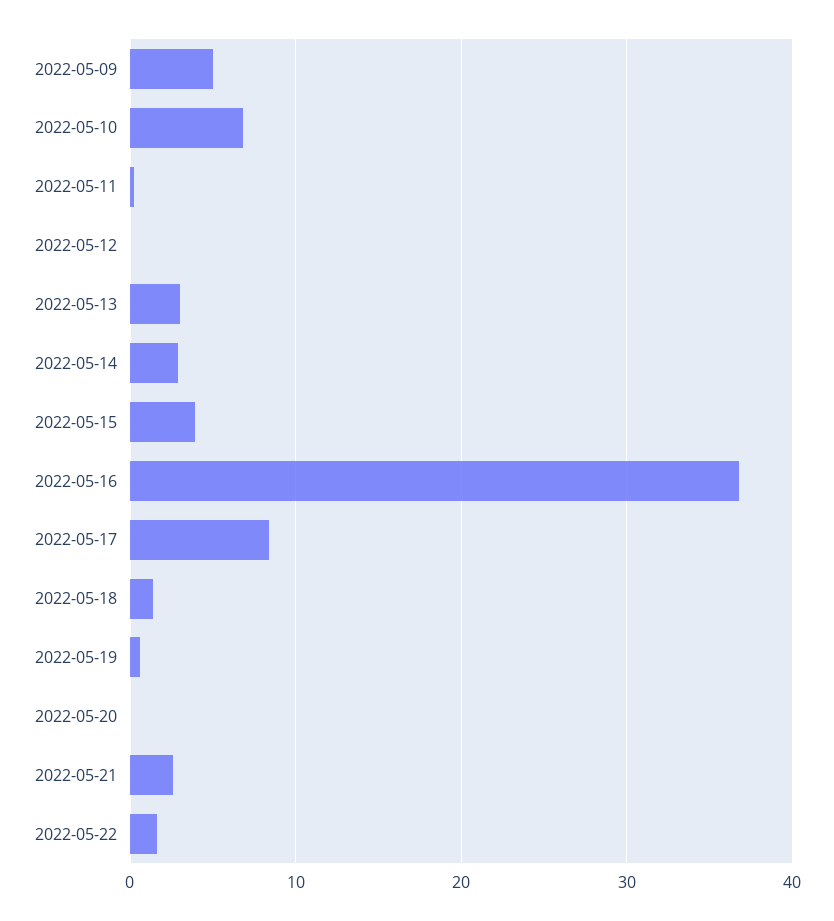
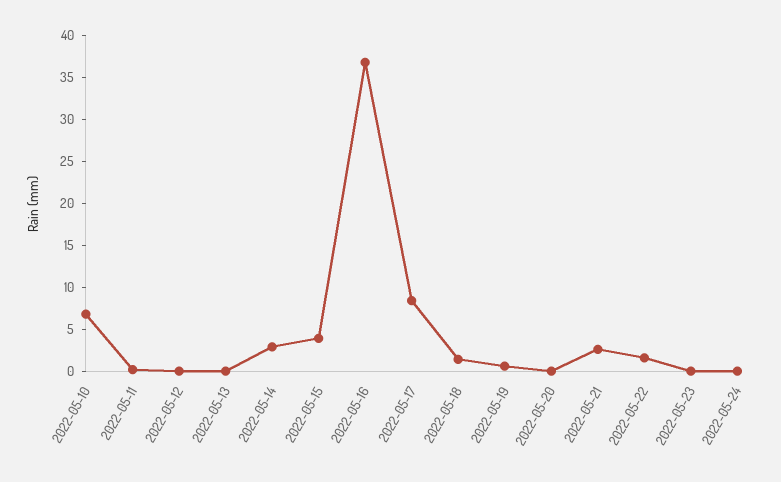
2022-05-09: 5 -> none
2022-05-13: 3 -> 0
2022-05-23: none -> 0
2022-05-24: none -> 0

